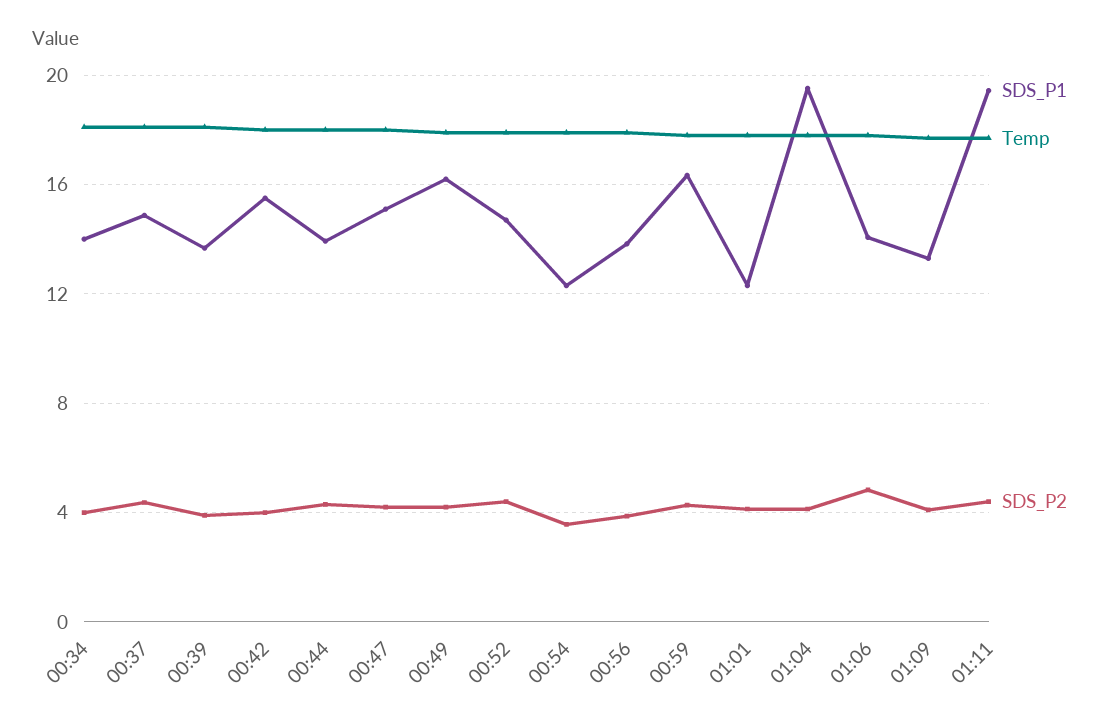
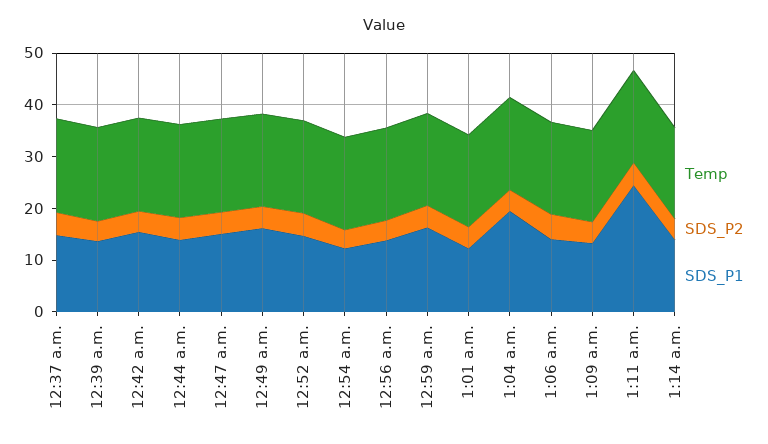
SDS_P1, 00:34: 14 -> none
Temp, 00:34: 18 -> none
SDS_P2, 00:34: 4 -> none
SDS_P1, 01:11: 19.5 -> 24
Temp, 1:14 a.m.: none -> 18
SDS_P2, 1:14 a.m.: none -> 4
SDS_P1, 1:14 a.m.: none -> 14

